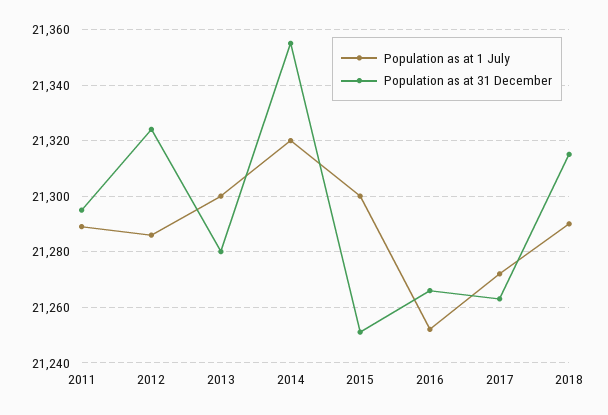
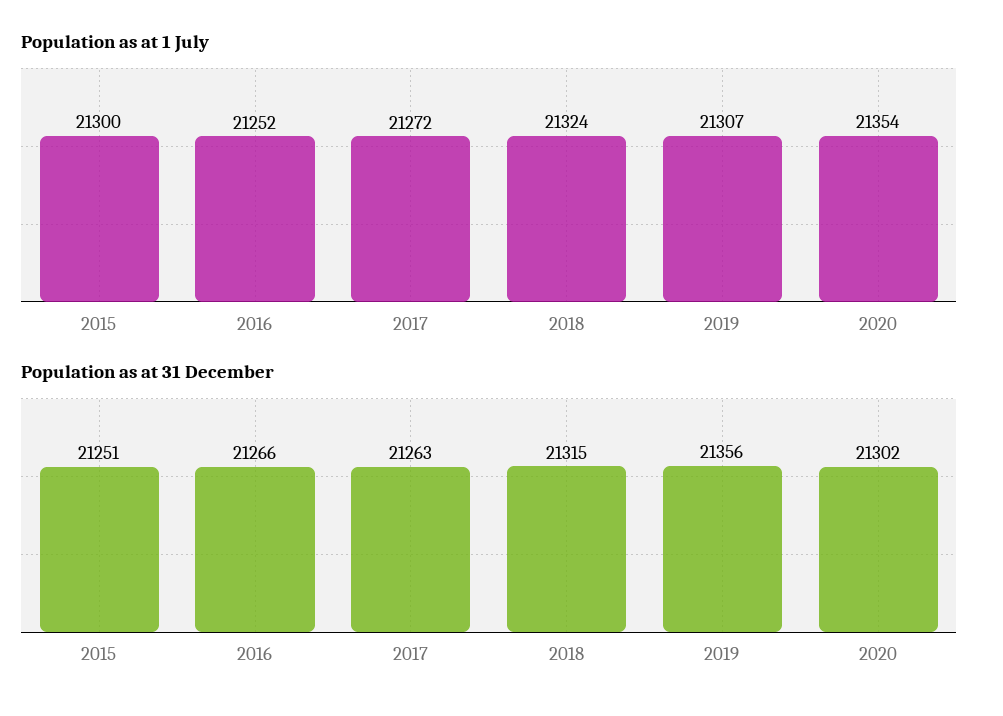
Population as at 1 July, 2011: 21290 -> none
Population as at 31 December, 2011: 21295 -> none
Population as at 1 July, 2012: 21285 -> none
Population as at 31 December, 2012: 21325 -> none
Population as at 1 July, 2013: 21300 -> none
Population as at 31 December, 2013: 21280 -> none
Population as at 1 July, 2014: 21320 -> none
Population as at 31 December, 2014: 21355 -> none
Population as at 1 July, 2018: 21290 -> 21324
Population as at 1 July, 2019: none -> 21307
Population as at 1 July, 2020: none -> 21354
Population as at 31 December, 2019: none -> 21356
Population as at 31 December, 2020: none -> 21302

